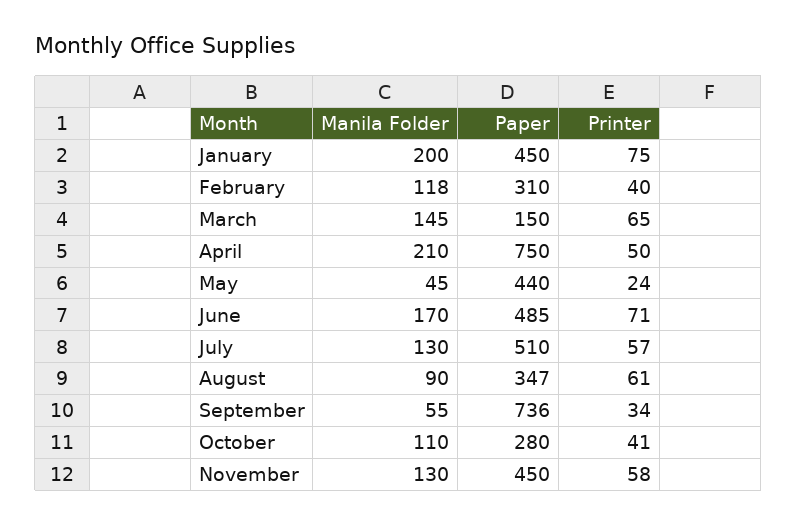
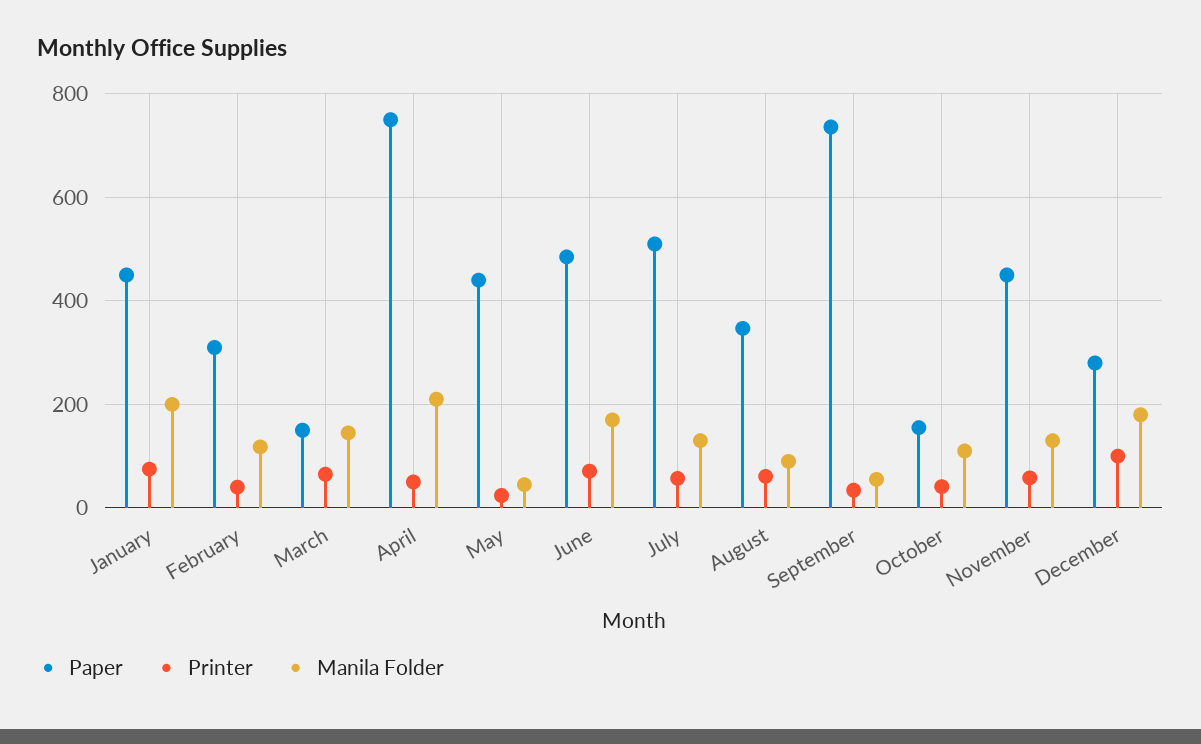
Paper, October: 280 -> 160
Paper, December: none -> 280
Printer, December: none -> 100
Manila Folder, December: none -> 180

